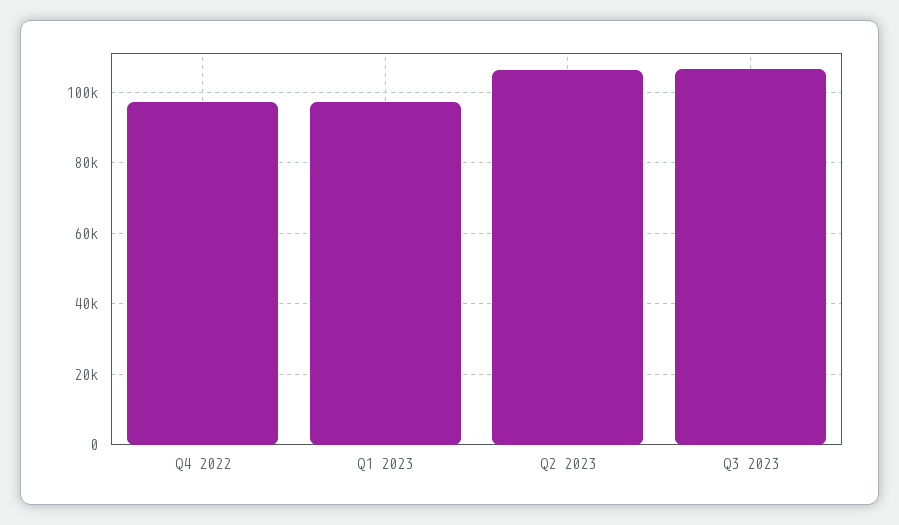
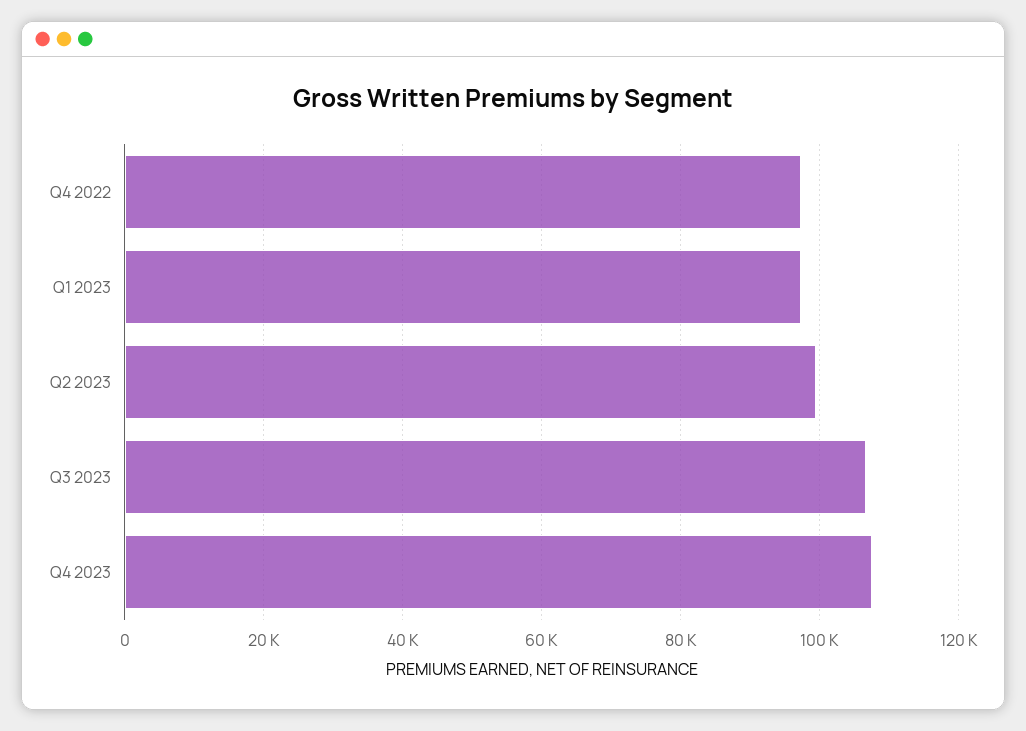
Q2 2023: 106000 -> 100000
Q4 2023: none -> 108000

